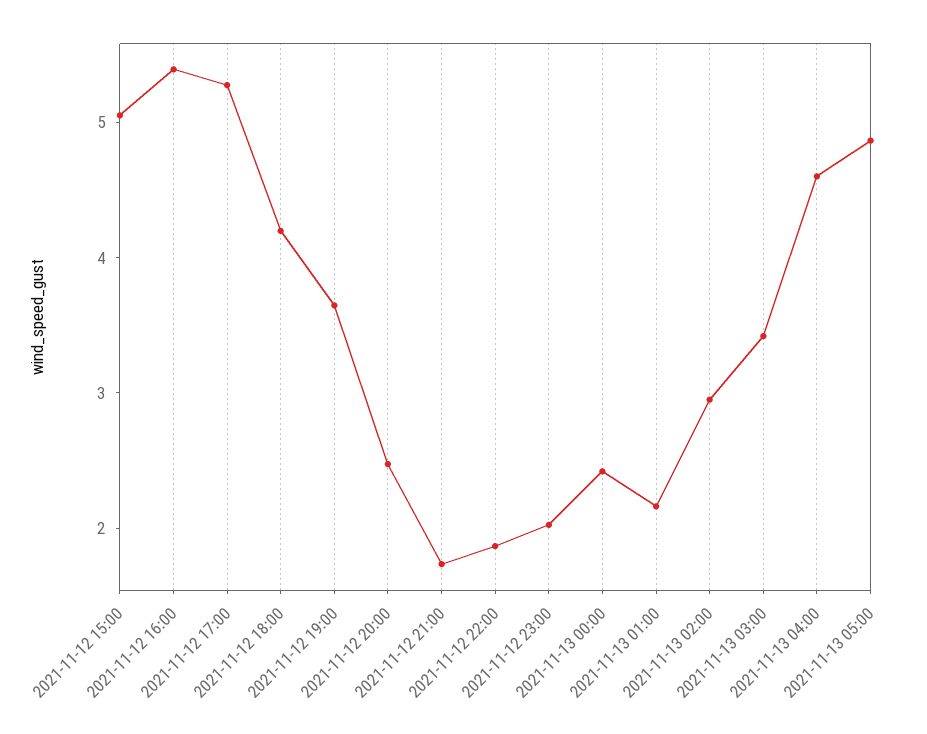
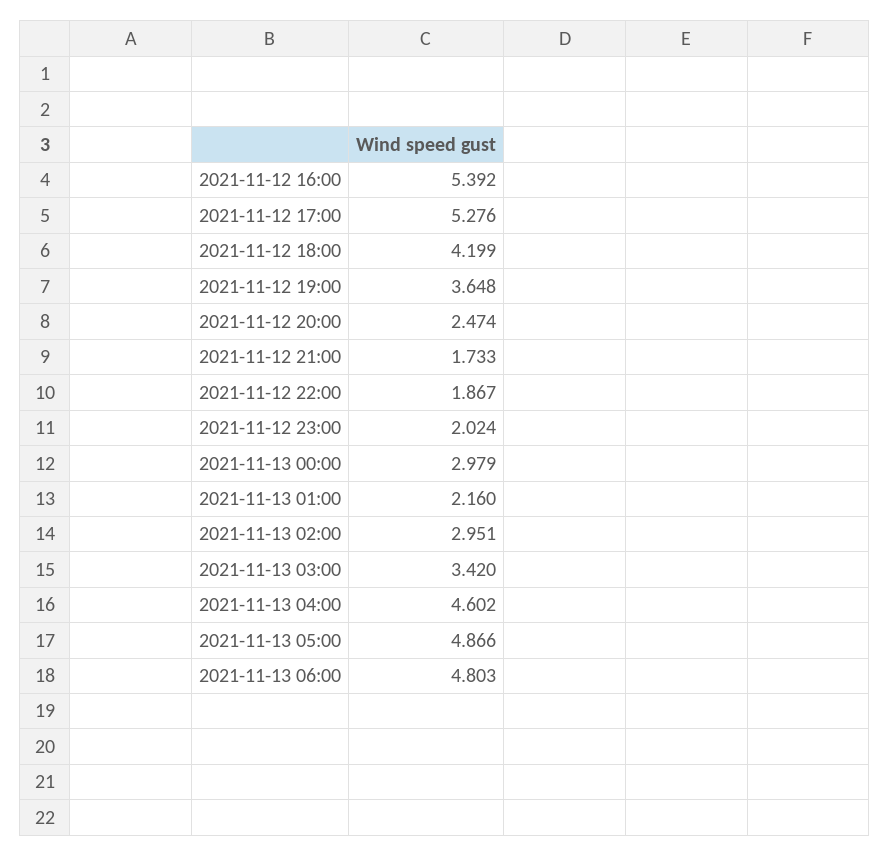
2021-11-12 15:00: 5 -> none
2021-11-13 00:00: 2.4 -> 2.979
2021-11-13 06:00: none -> 4.803

